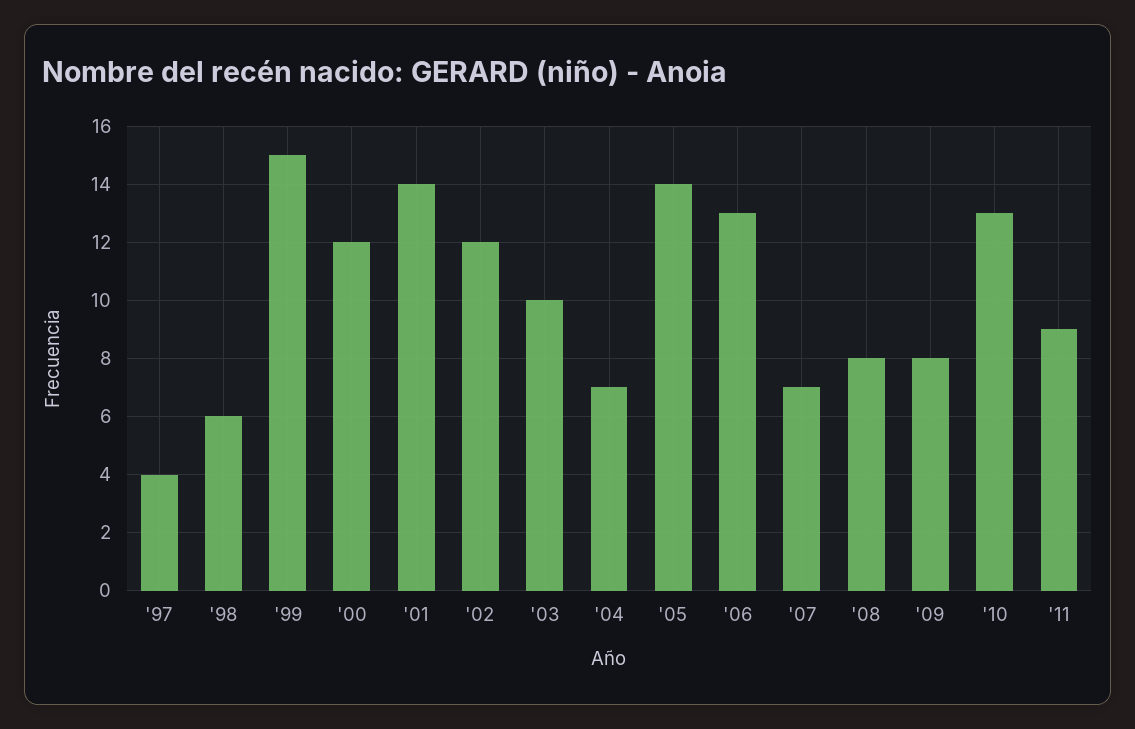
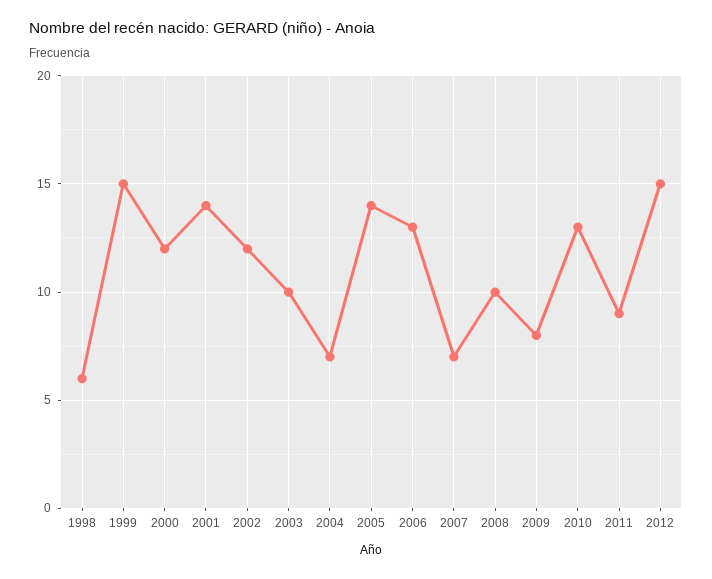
'97: 4 -> none
'08: 8 -> 10
2012: none -> 15

